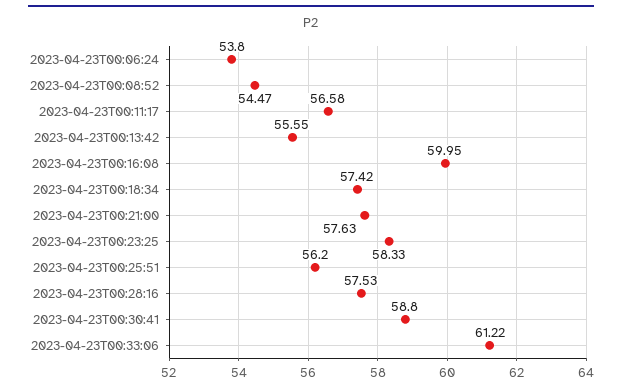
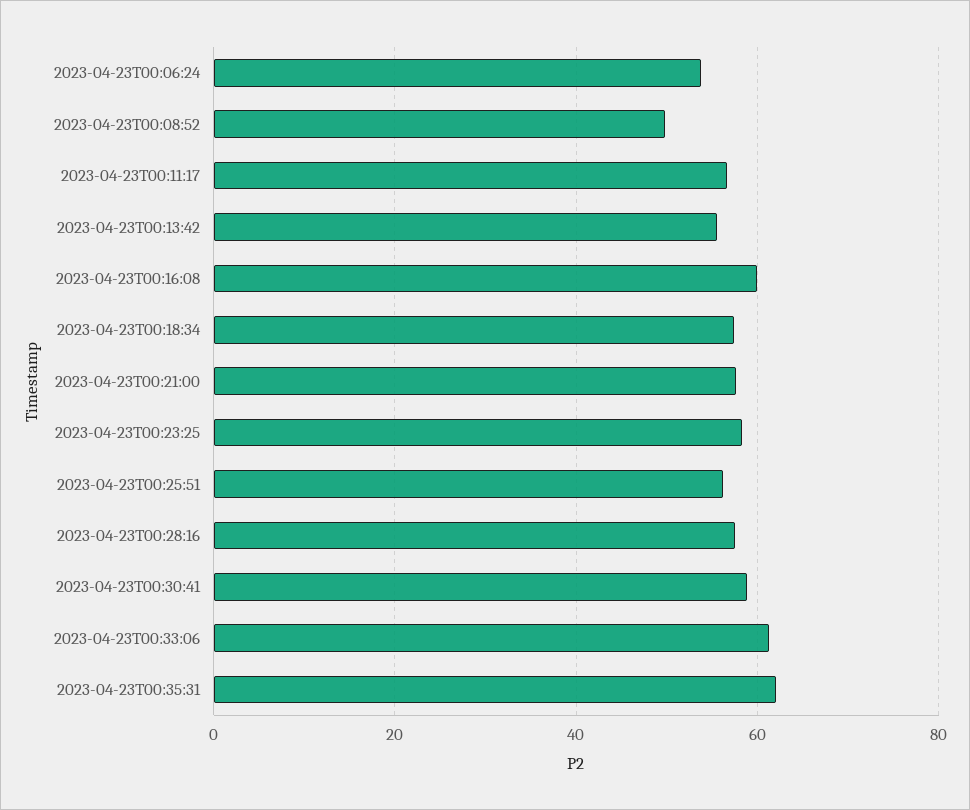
2023-04-23T00:08:52: 54.47 -> 50
2023-04-23T00:35:31: none -> 62

